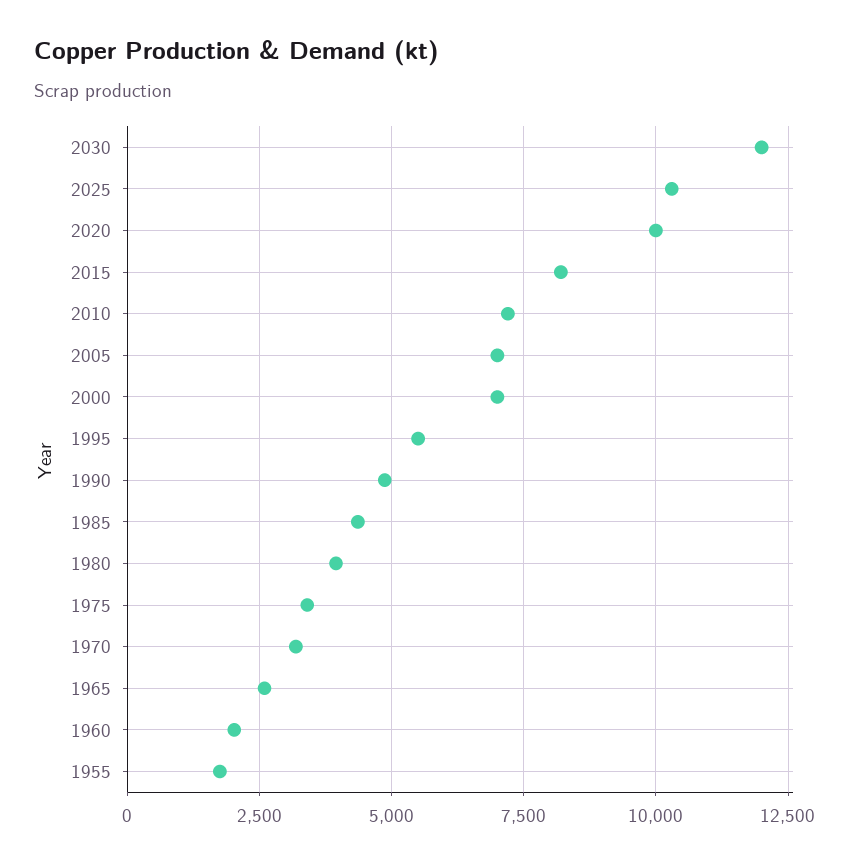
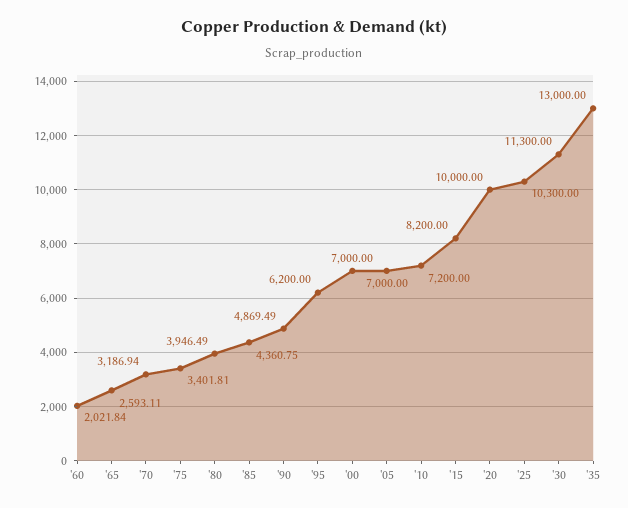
2030: 12000 -> 11300
1995: 5500 -> 6200
1955: 1750 -> none
'35: none -> 13000

